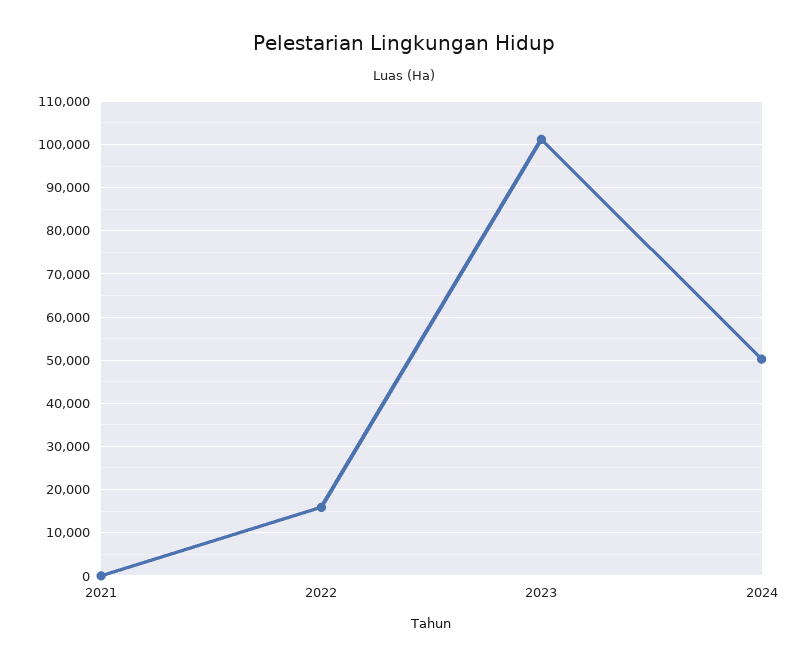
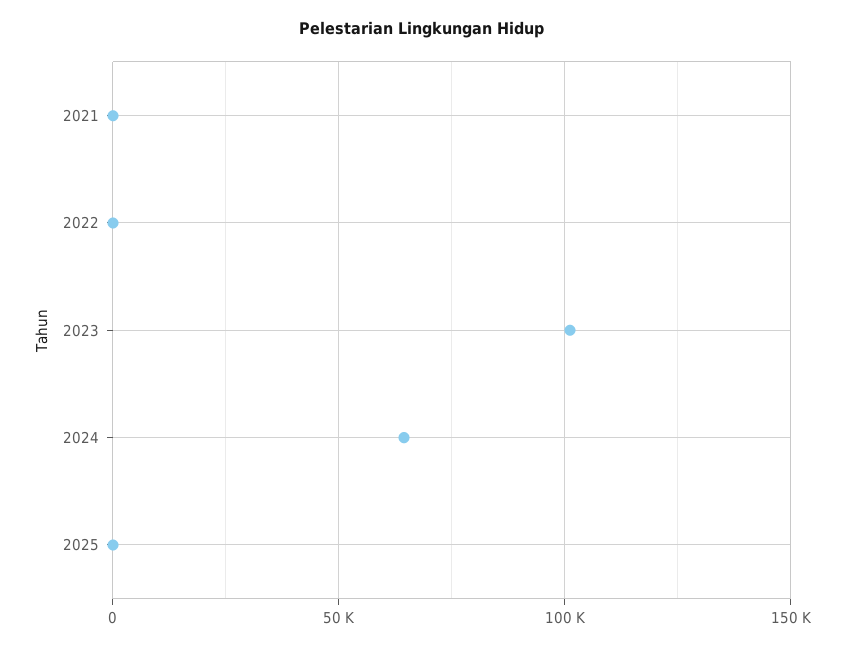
2022: 16000 -> 0
2024: 50000 -> 65000
2025: none -> 0

